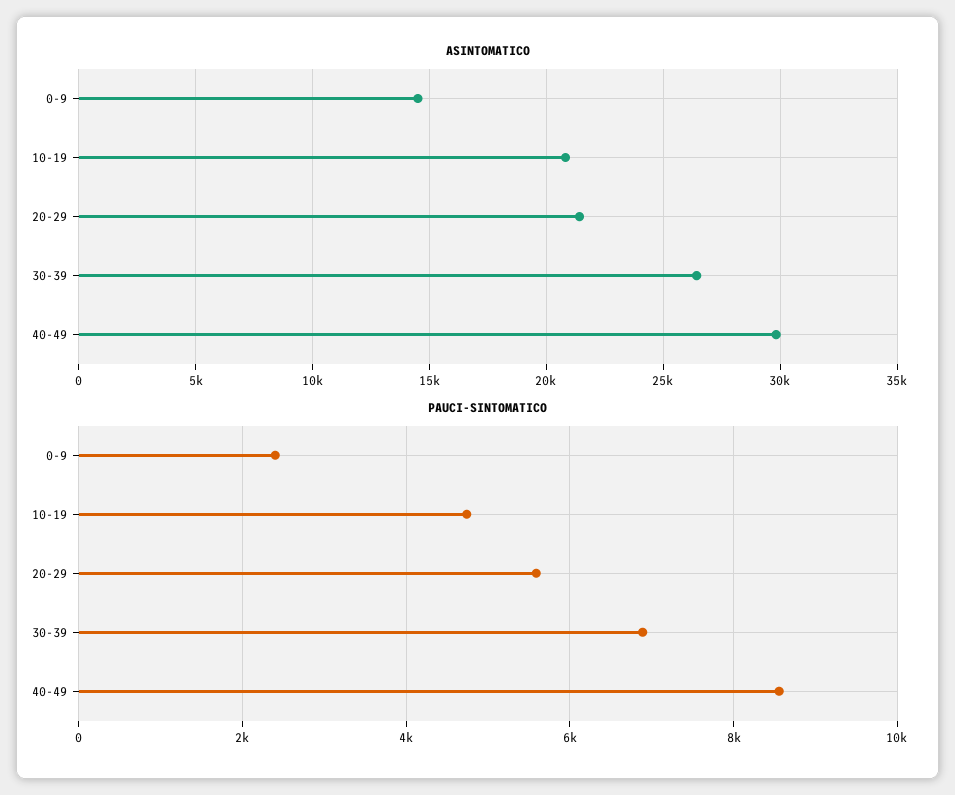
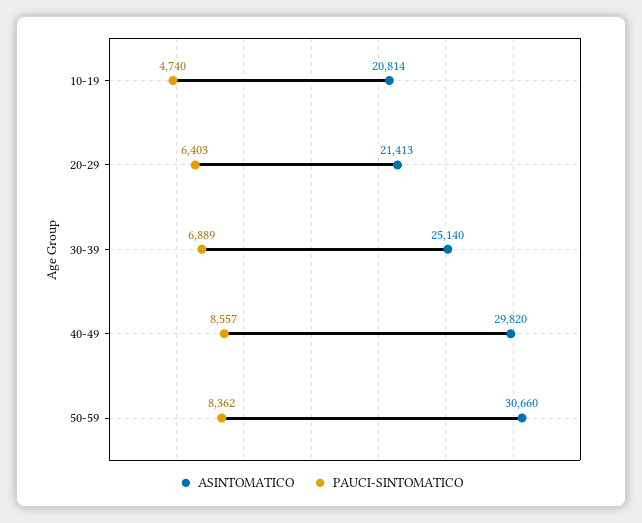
ASINTOMATICO, 0-9: 14500 -> none
ASINTOMATICO, 30-39: 26500 -> 25140
PAUCI-SINTOMATICO, 0-9: 2400 -> none
PAUCI-SINTOMATICO, 20-29: 5600 -> 6403
ASINTOMATICO, 50-59: none -> 30660
PAUCI-SINTOMATICO, 50-59: none -> 8362

